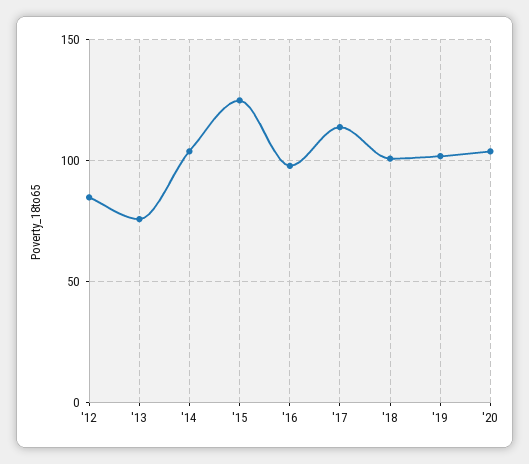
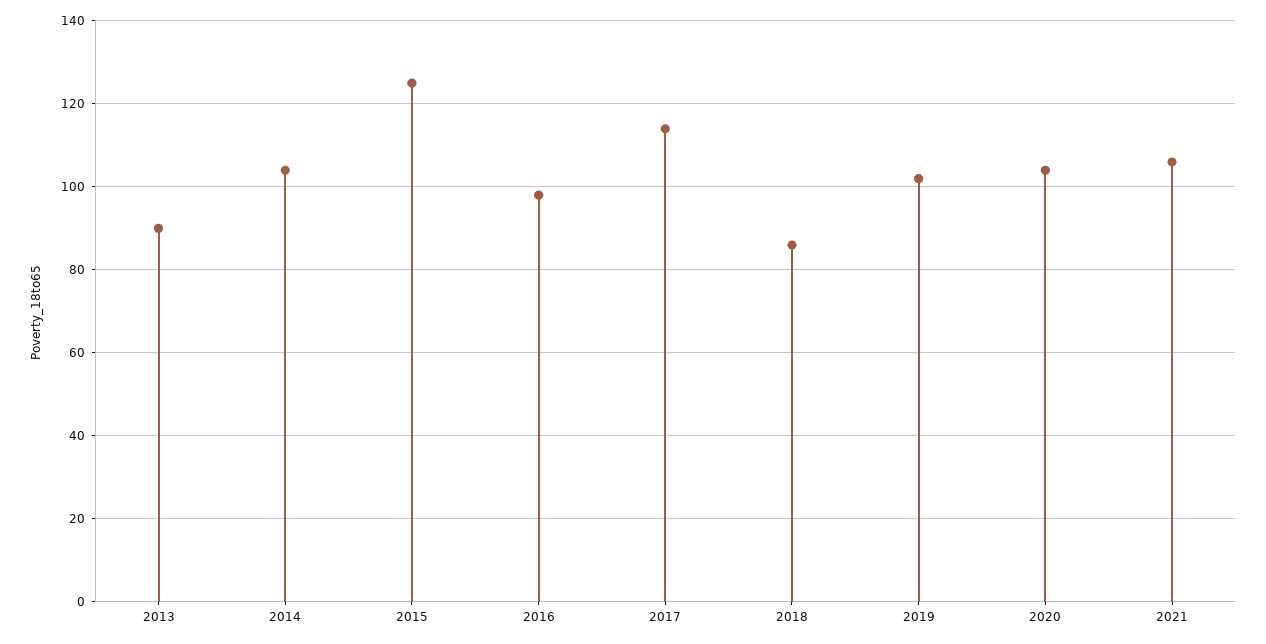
'12: 85 -> none
'13: 75 -> 90
'18: 100 -> 85
2021: none -> 105

